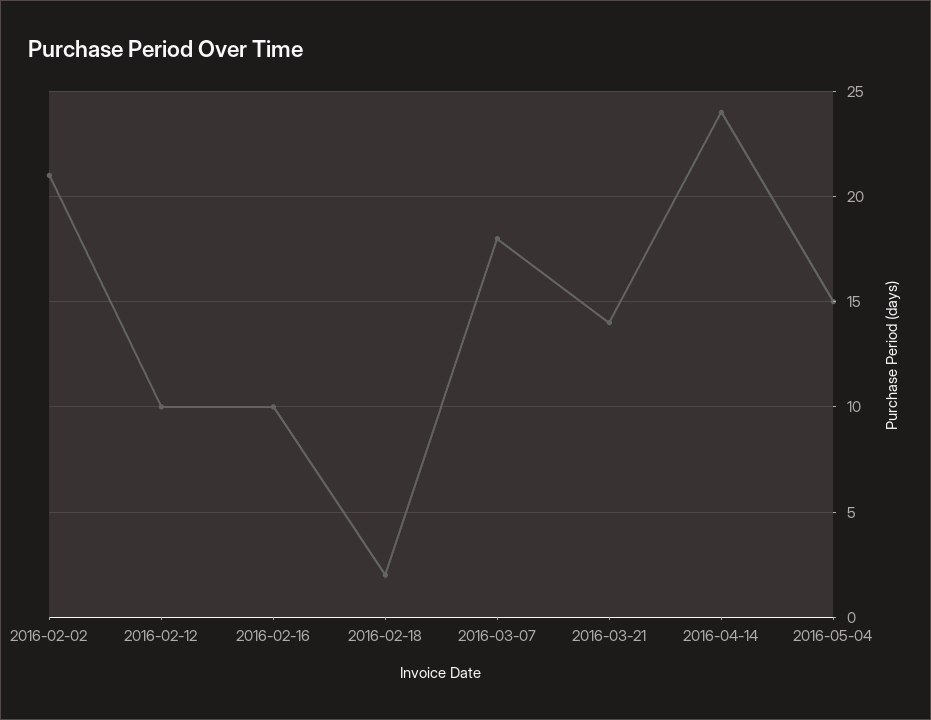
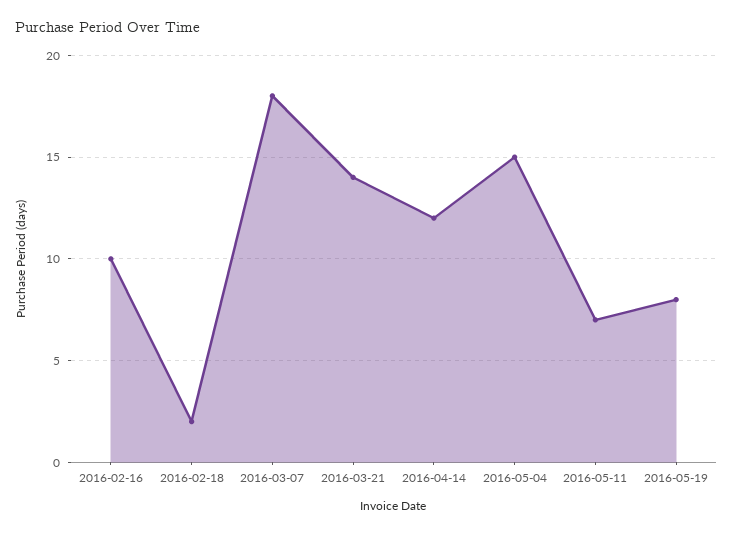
2016-02-02: 21 -> none
2016-02-12: 10 -> none
2016-04-14: 24 -> 12
2016-05-11: none -> 7
2016-05-19: none -> 8

